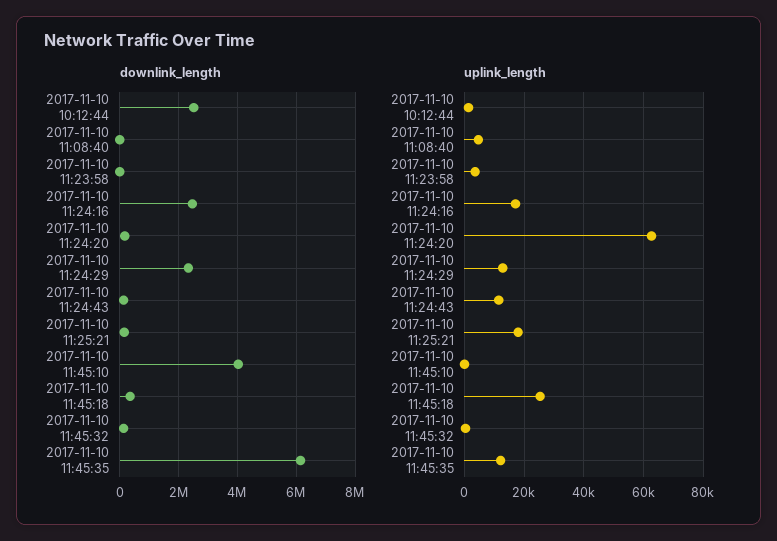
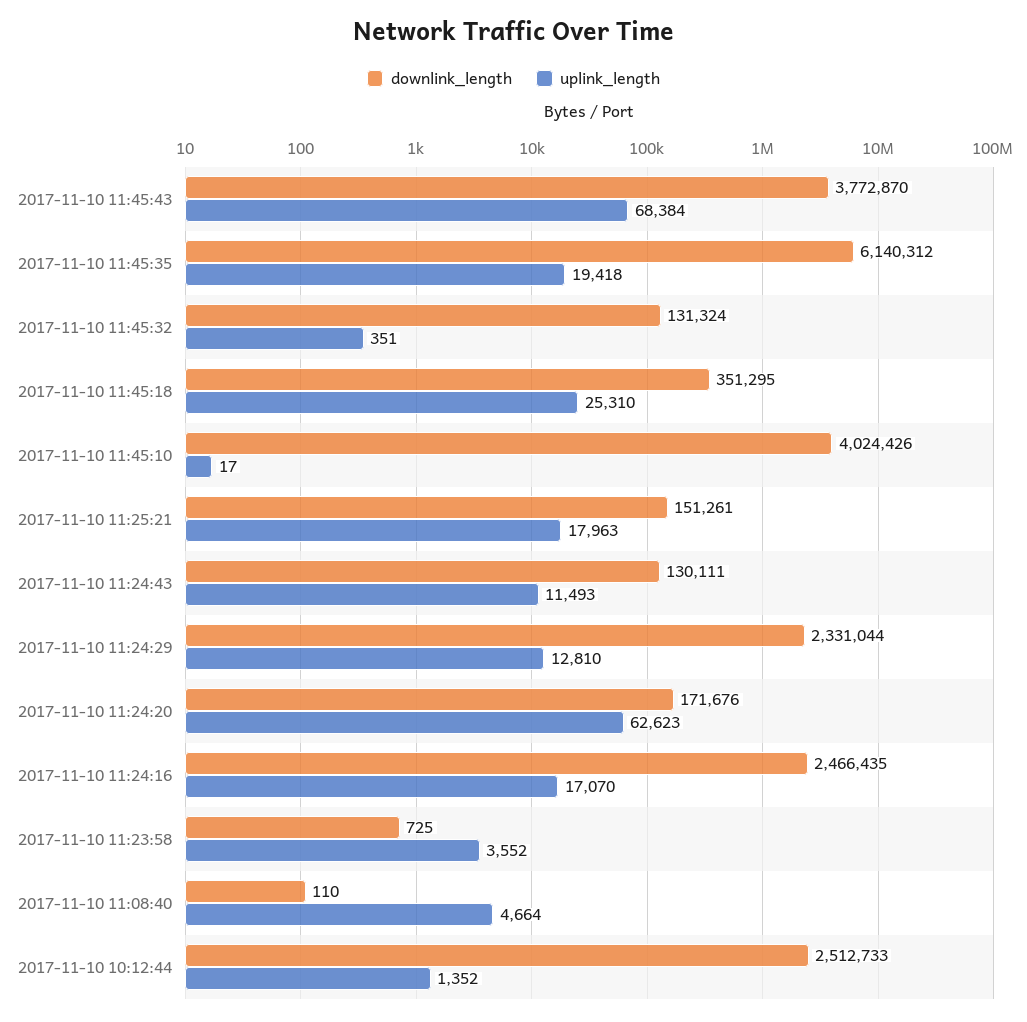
uplink_length, 2017-11-10 11:45:35: 12500 -> 19418
downlink_length, 2017-11-10 11:45:43: none -> 3772870
uplink_length, 2017-11-10 11:45:43: none -> 68384

